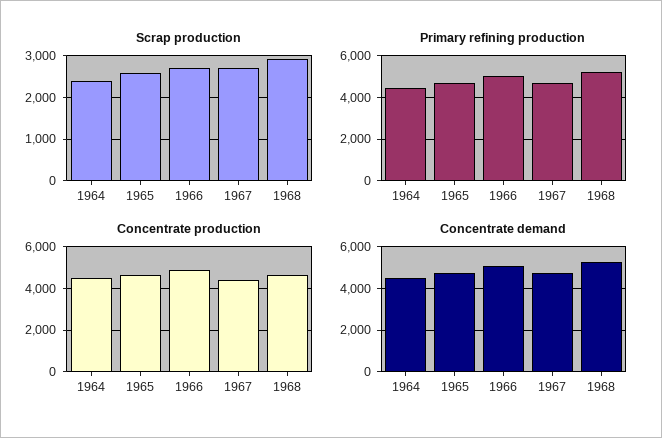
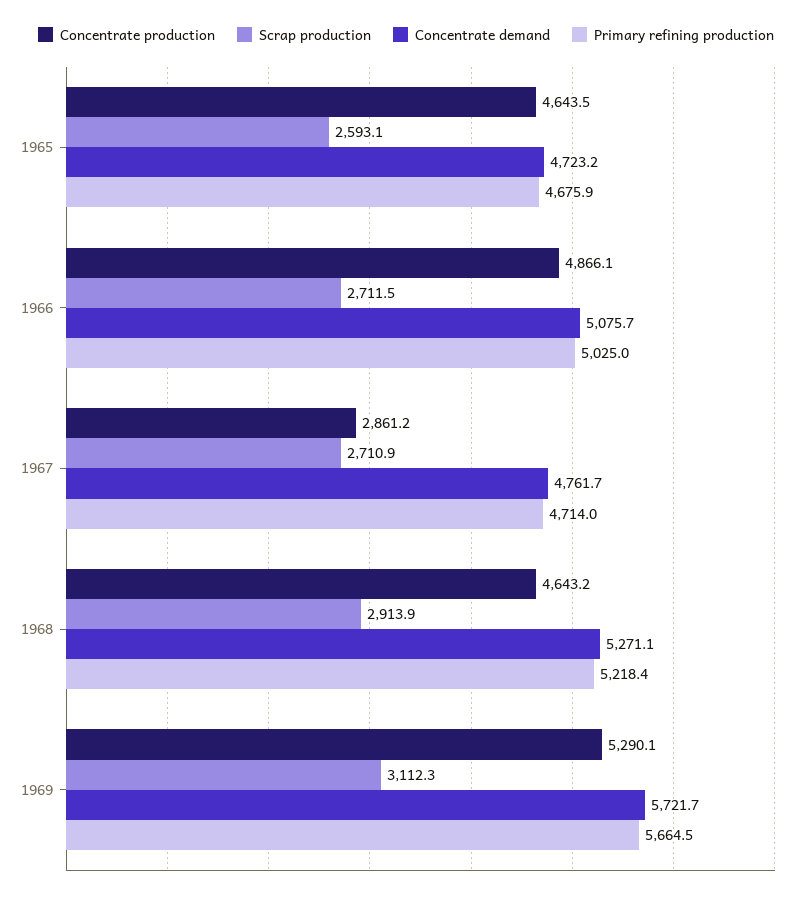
Scrap production, 1964: 2400 -> none
Primary refining production, 1964: 4500 -> none
Concentrate production, 1964: 4500 -> none
Concentrate production, 1967: 4500 -> 2861.2
Concentrate demand, 1964: 4500 -> none
Concentrate production, 1969: none -> 5290.1
Scrap production, 1969: none -> 3112.3
Concentrate demand, 1969: none -> 5721.7
Primary refining production, 1969: none -> 5664.5

